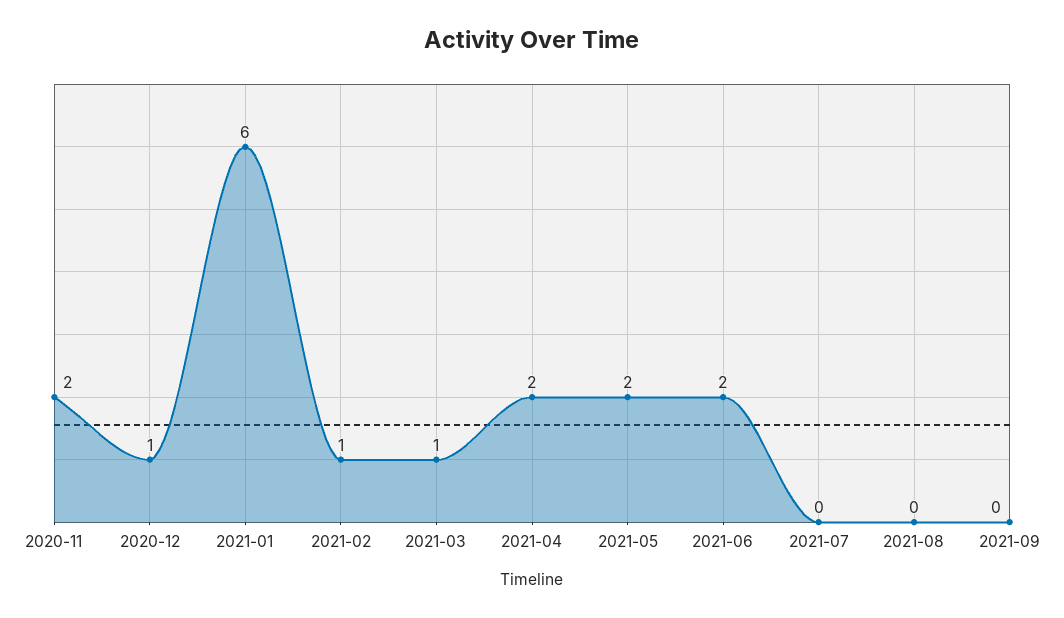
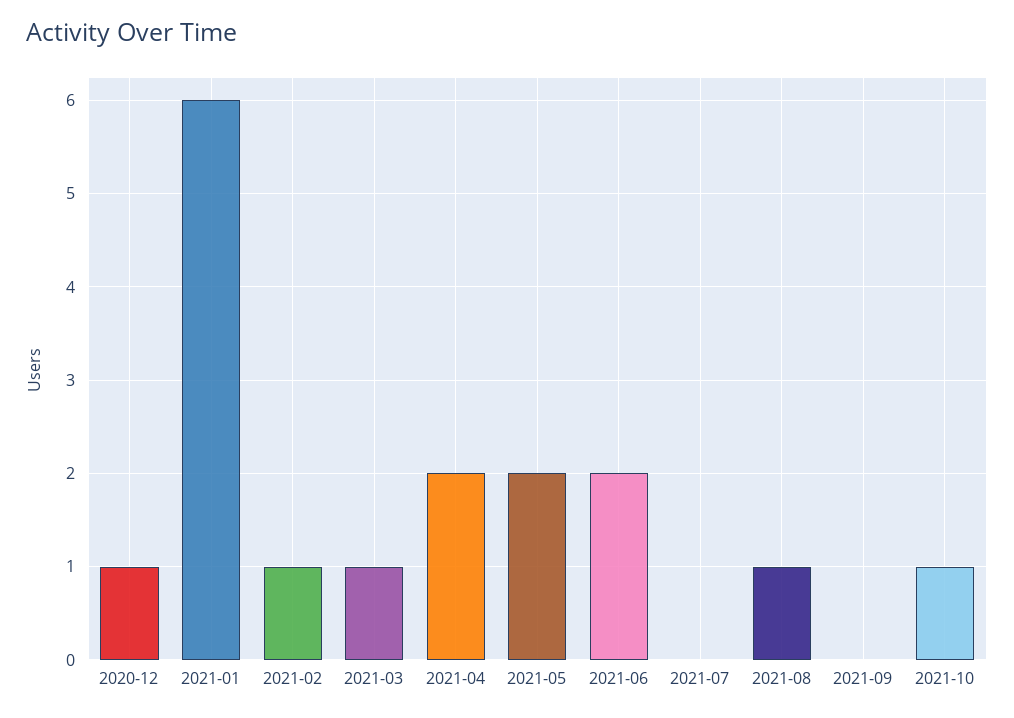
2020-11: 2 -> none
2021-08: 0 -> 1
2021-10: none -> 1

